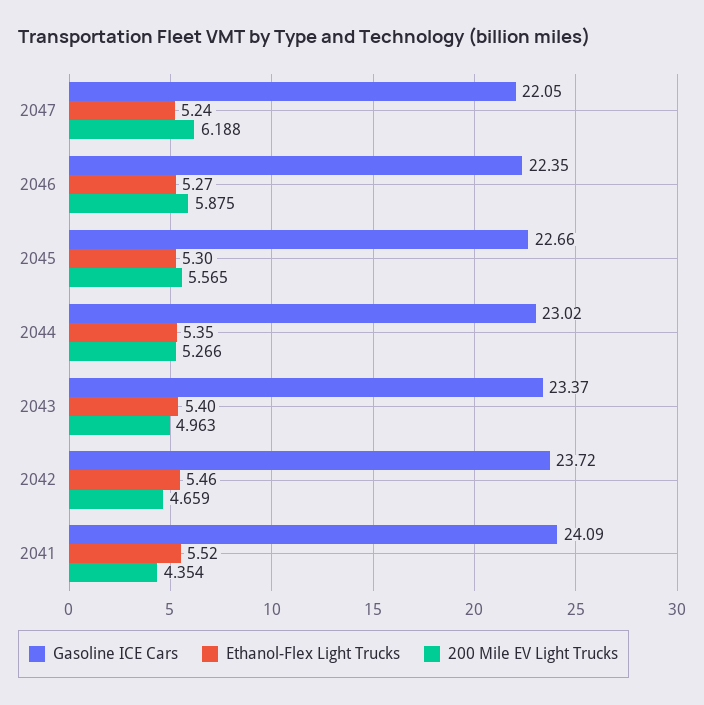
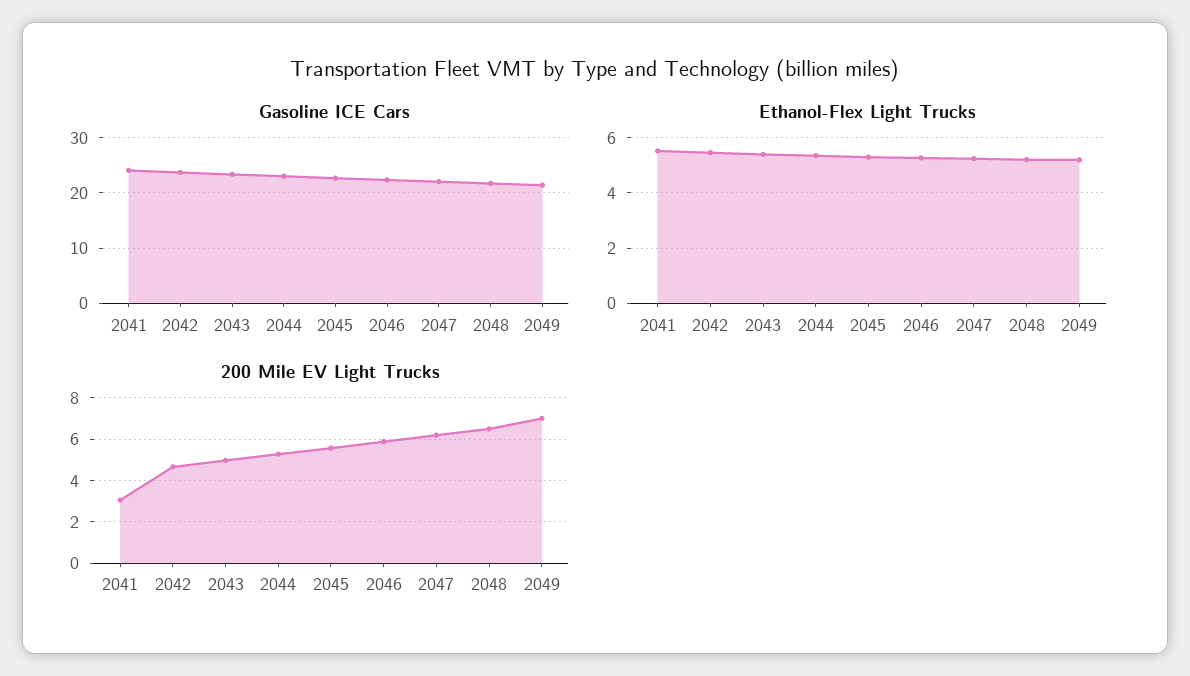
200 Mile EV Light Trucks, 2041: 4.354 -> 3
Gasoline ICE Cars, 2048: none -> 22
Gasoline ICE Cars, 2049: none -> 22
Ethanol-Flex Light Trucks, 2048: none -> 5.25
Ethanol-Flex Light Trucks, 2049: none -> 5.25
200 Mile EV Light Trucks, 2048: none -> 6.5
200 Mile EV Light Trucks, 2049: none -> 7

